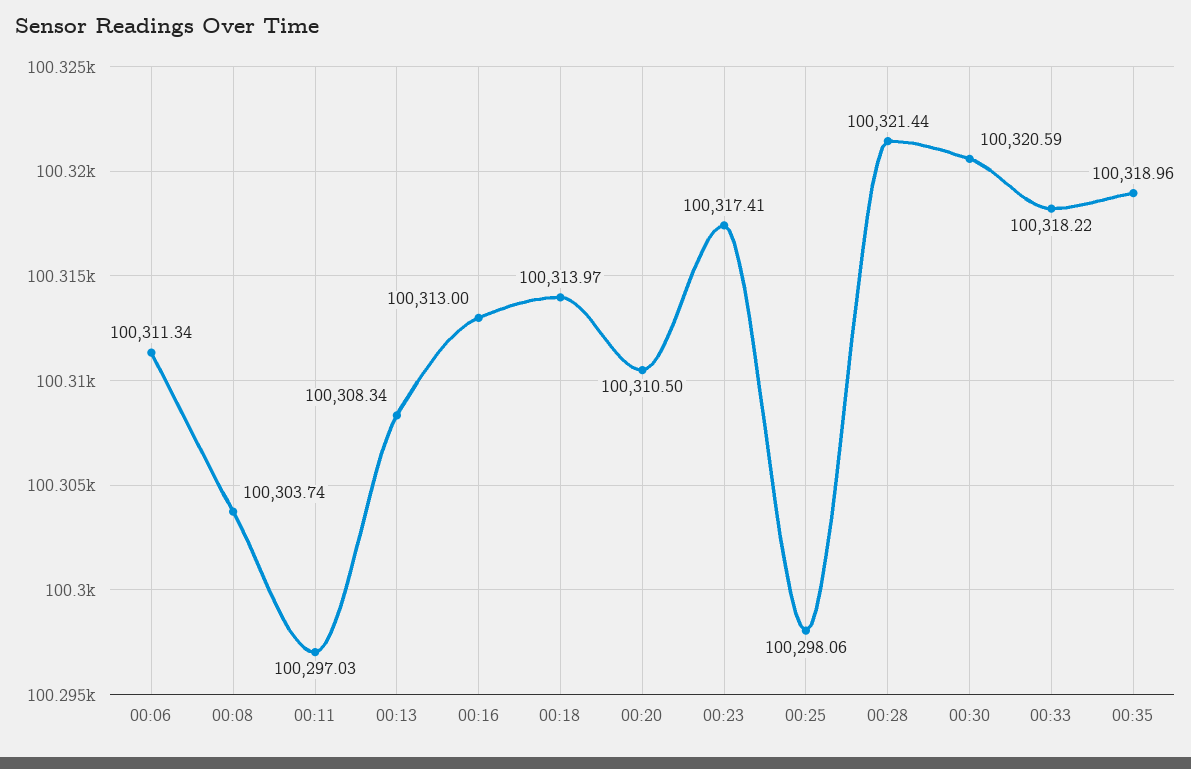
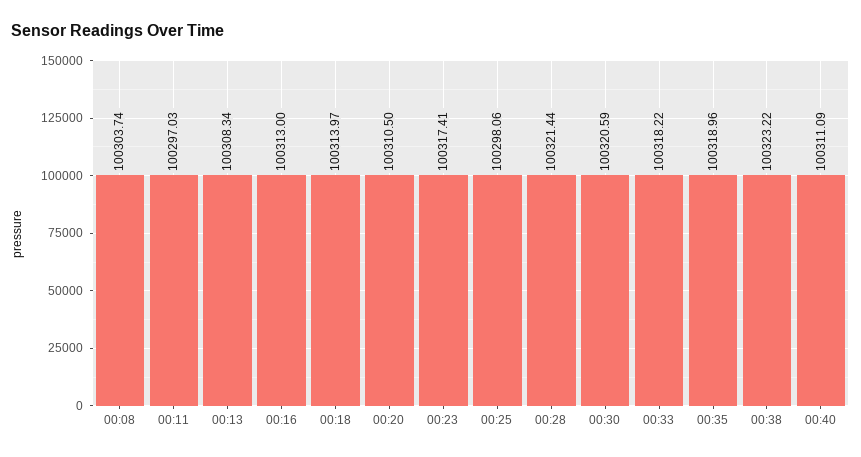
00:06: 100311.34 -> none
00:38: none -> 100323.22
00:40: none -> 100311.09

